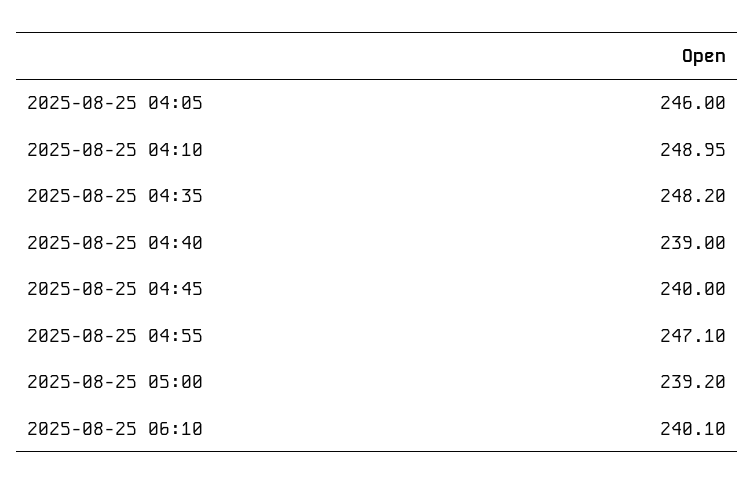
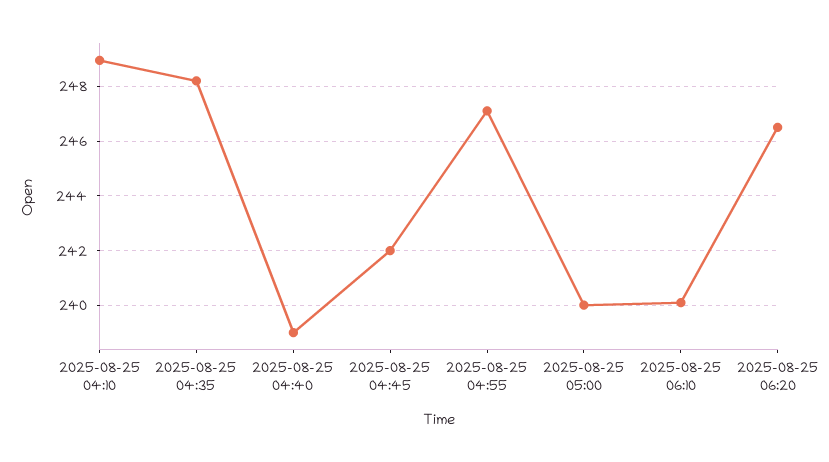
2025-08-25 04:05: 246 -> none
2025-08-25 04:45: 240 -> 242
2025-08-25 05:00: 239.2 -> 240
2025-08-25 06:20: none -> 246.5

